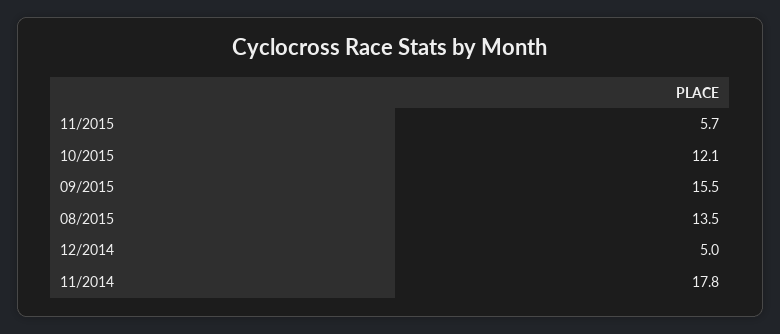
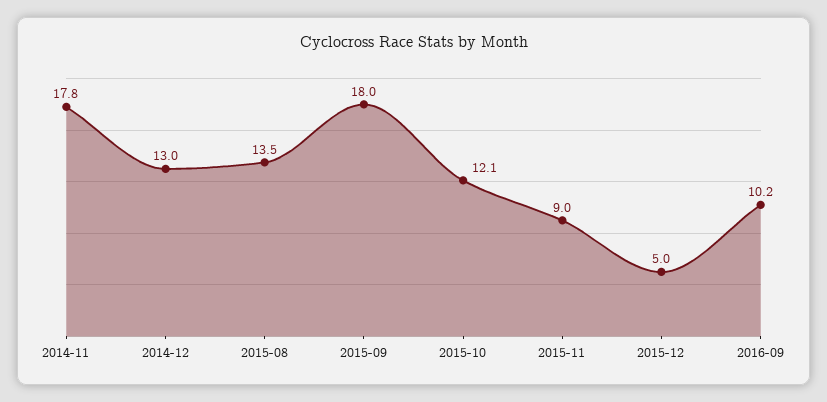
11/2015: 5.7 -> 9
09/2015: 15.5 -> 18
12/2014: 5 -> 13
2015-12: none -> 5
2016-09: none -> 10.2

